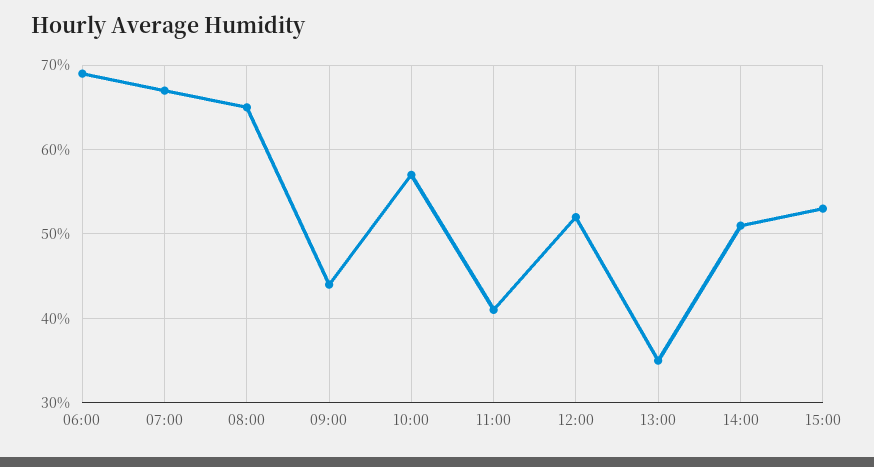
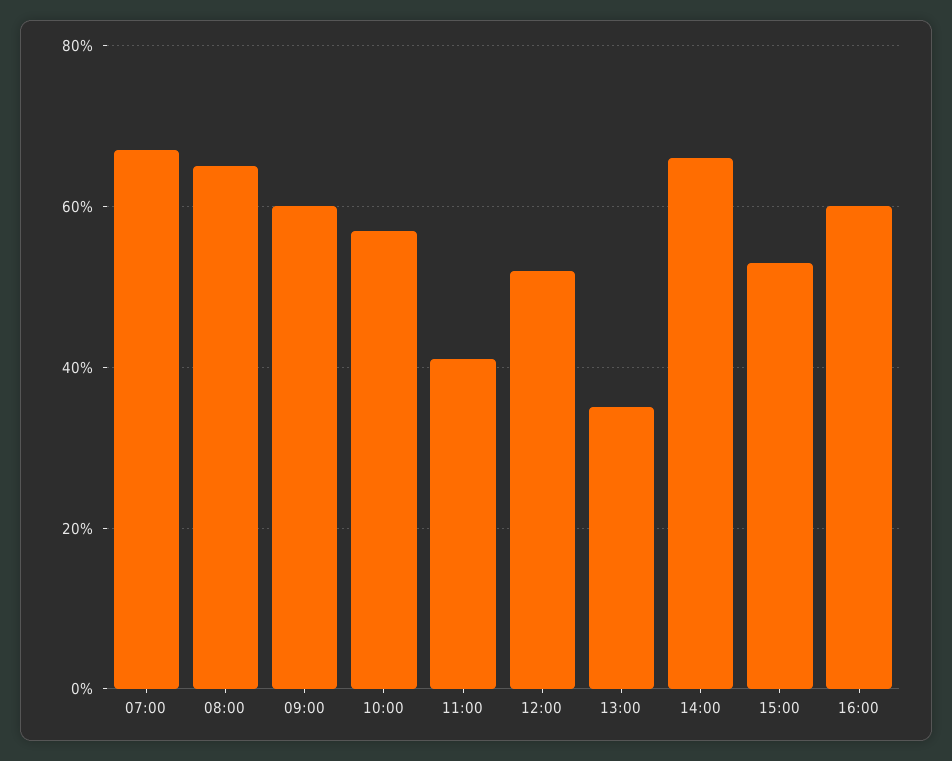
06:00: 69 -> none
09:00: 44 -> 60
14:00: 51 -> 65
16:00: none -> 60

